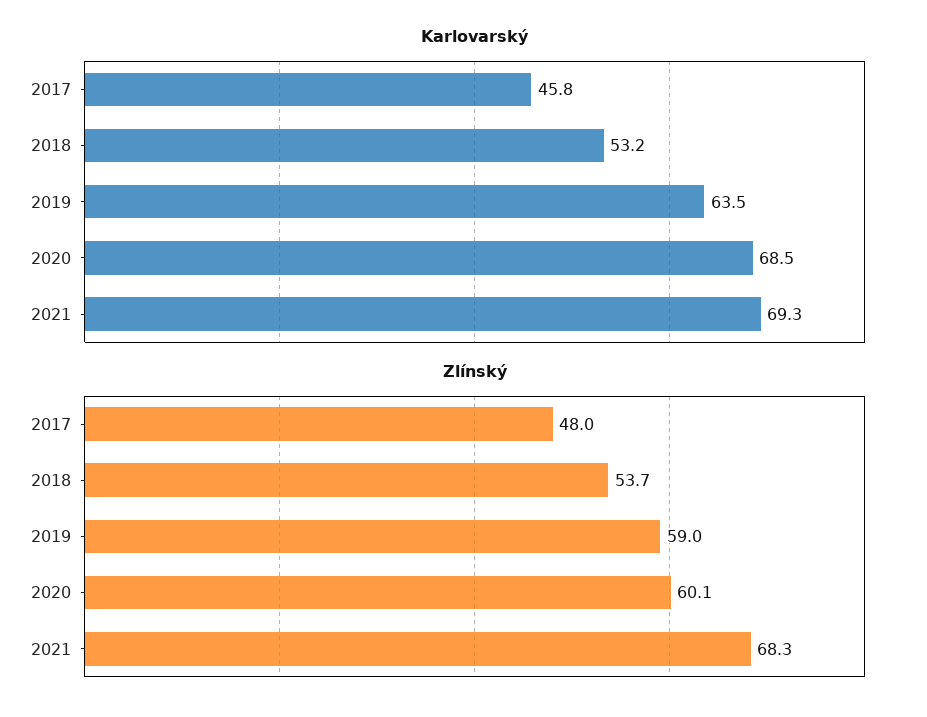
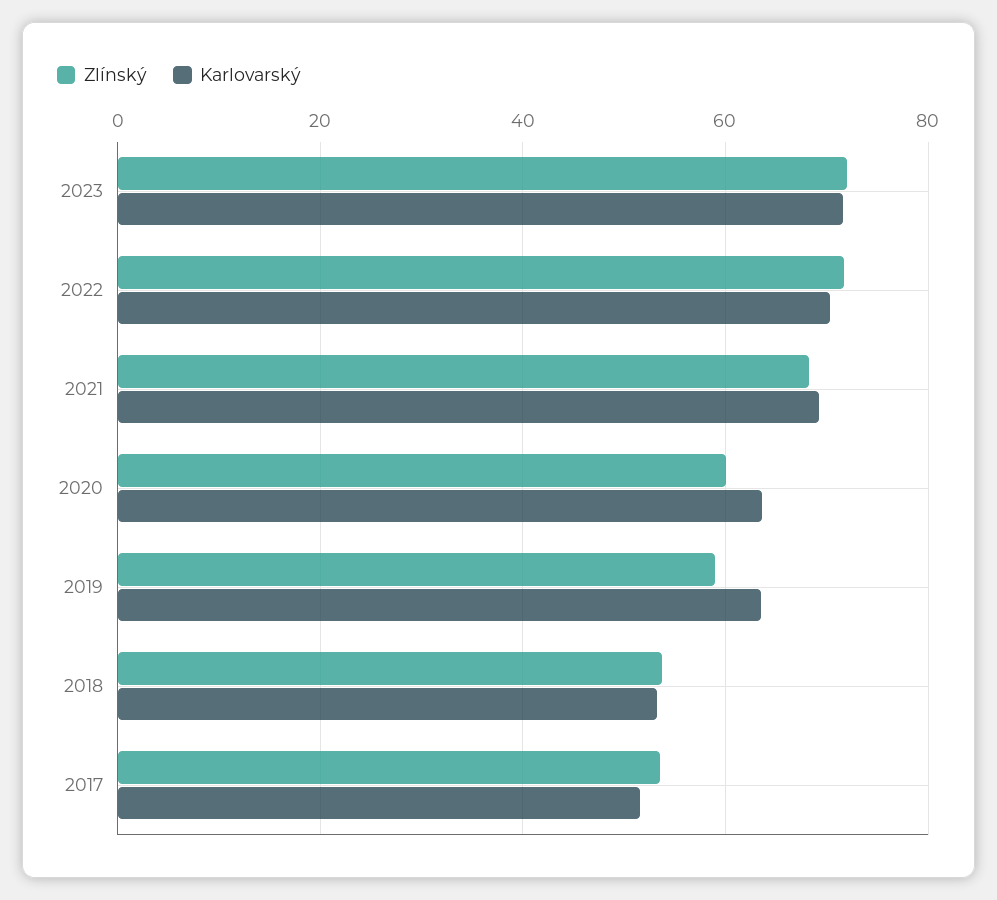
Karlovarský, 2017: 45.8 -> 52
Karlovarský, 2020: 68.5 -> 64
Zlínský, 2017: 48 -> 54
Zlínský, 2023: none -> 72
Karlovarský, 2023: none -> 72
Zlínský, 2022: none -> 72
Karlovarský, 2022: none -> 70

